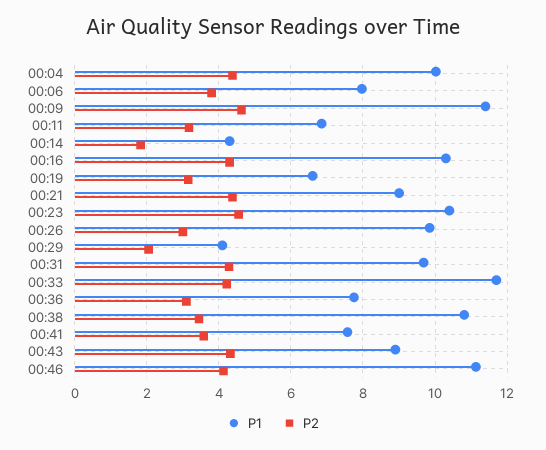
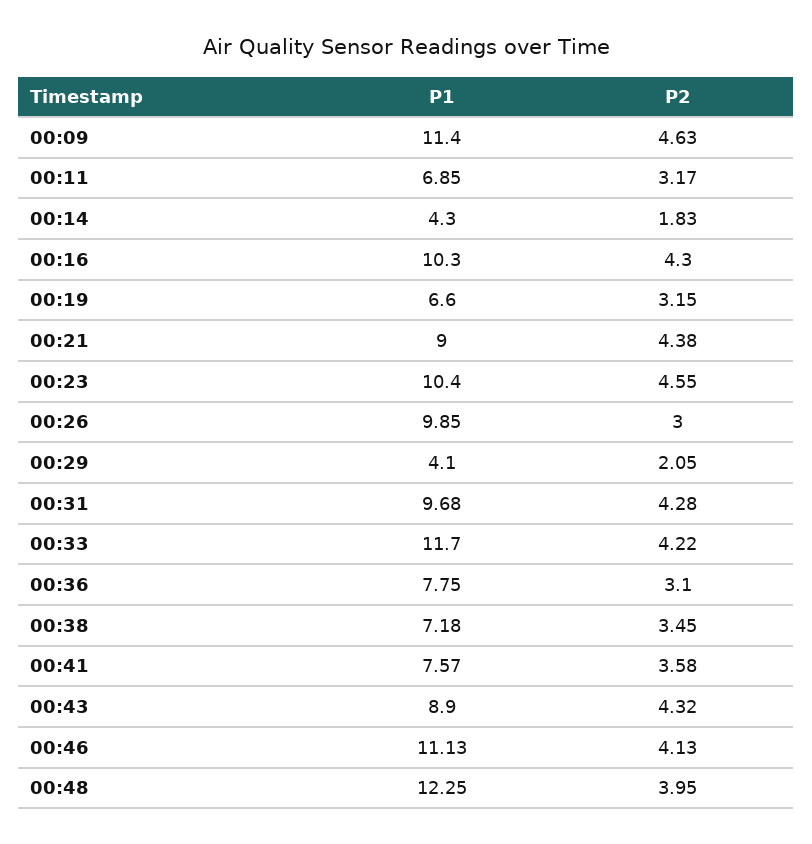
P1, 00:04: 10 -> none
P2, 00:04: 4.4 -> none
P1, 00:06: 8 -> none
P2, 00:06: 3.8 -> none
P1, 00:38: 10.8 -> 7.18
P1, 00:48: none -> 12.25
P2, 00:48: none -> 3.95

